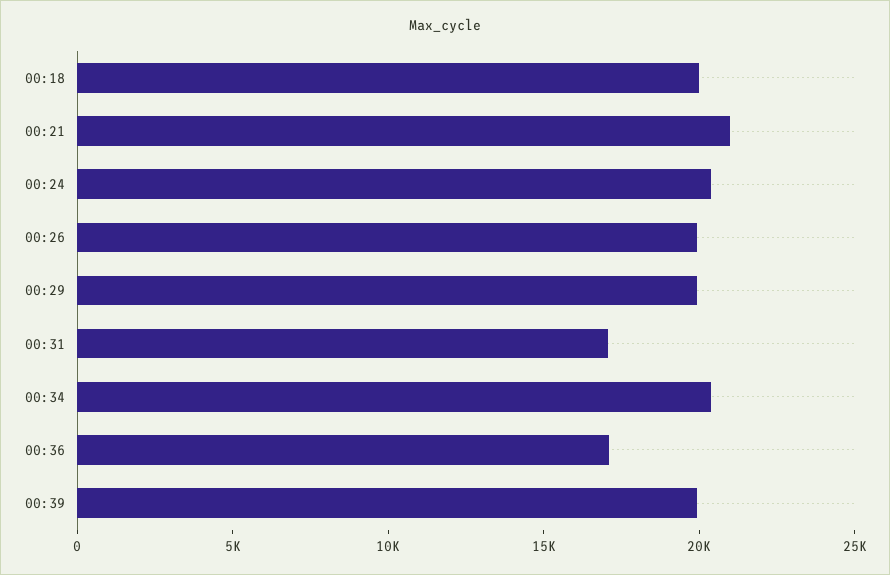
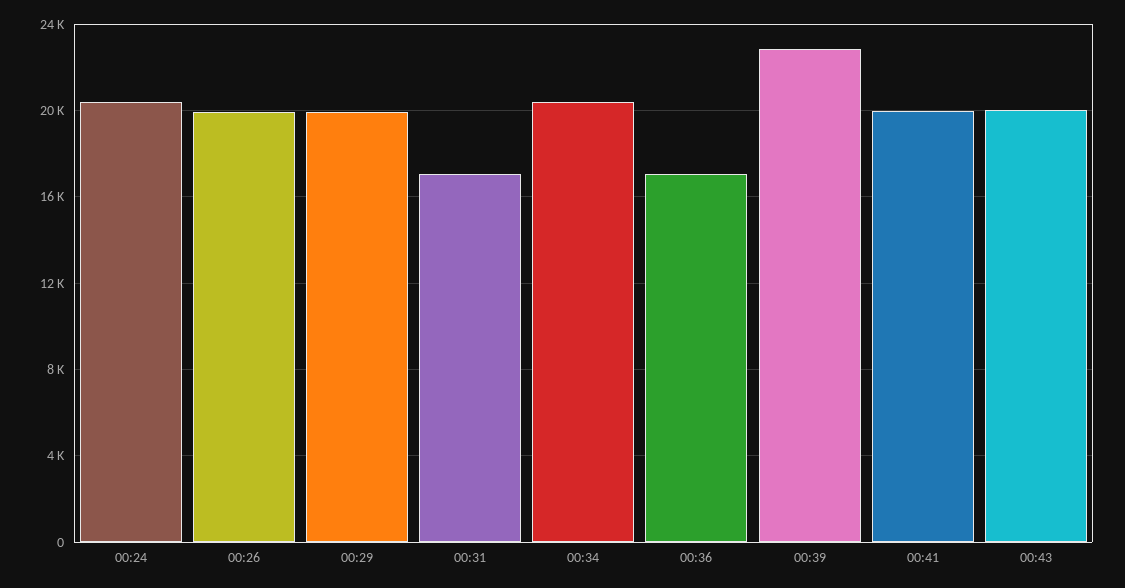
00:18: 20000 -> none
00:21: 21000 -> none
00:39: 20000 -> 23000
00:41: none -> 20000
00:43: none -> 20000

